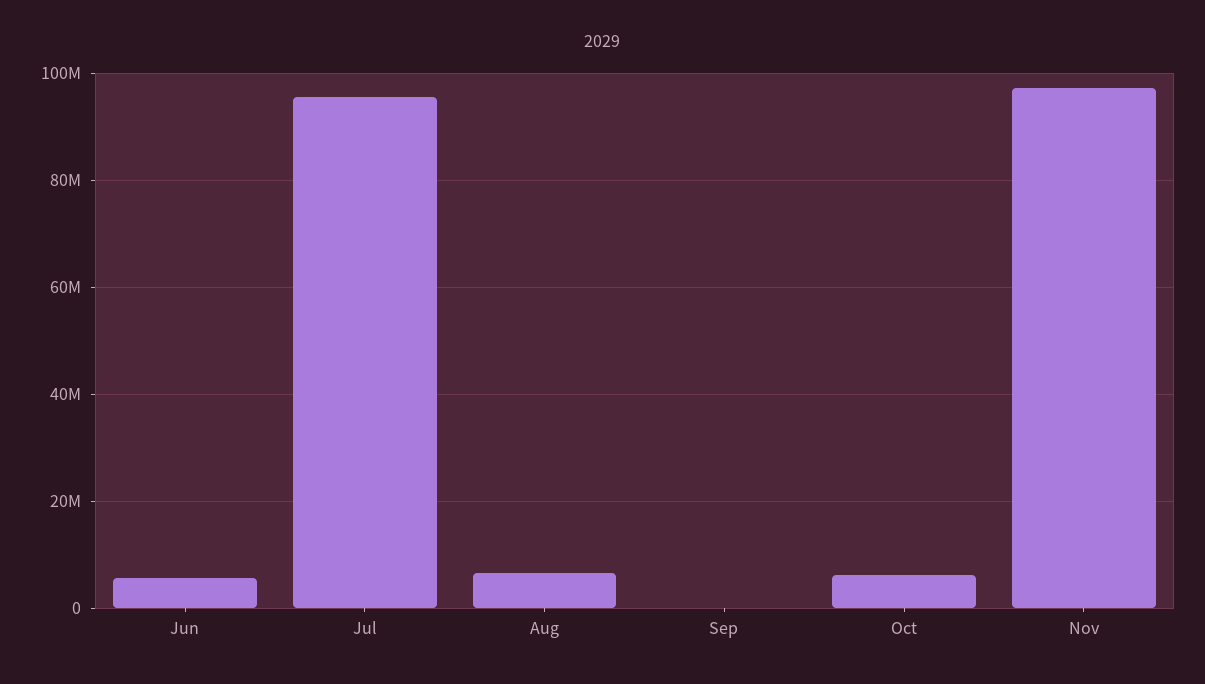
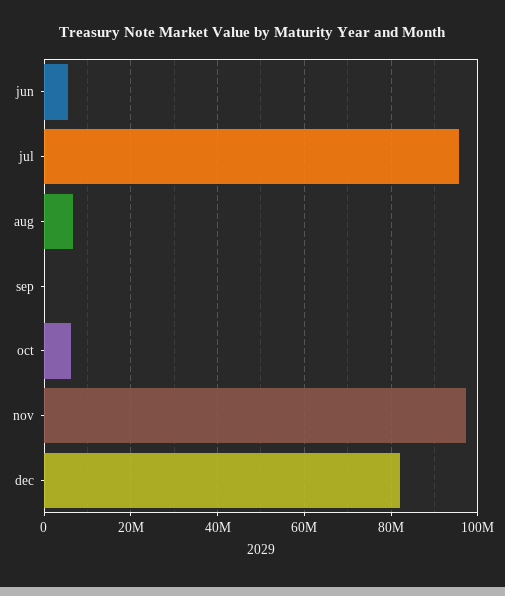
dec: none -> 82000000

